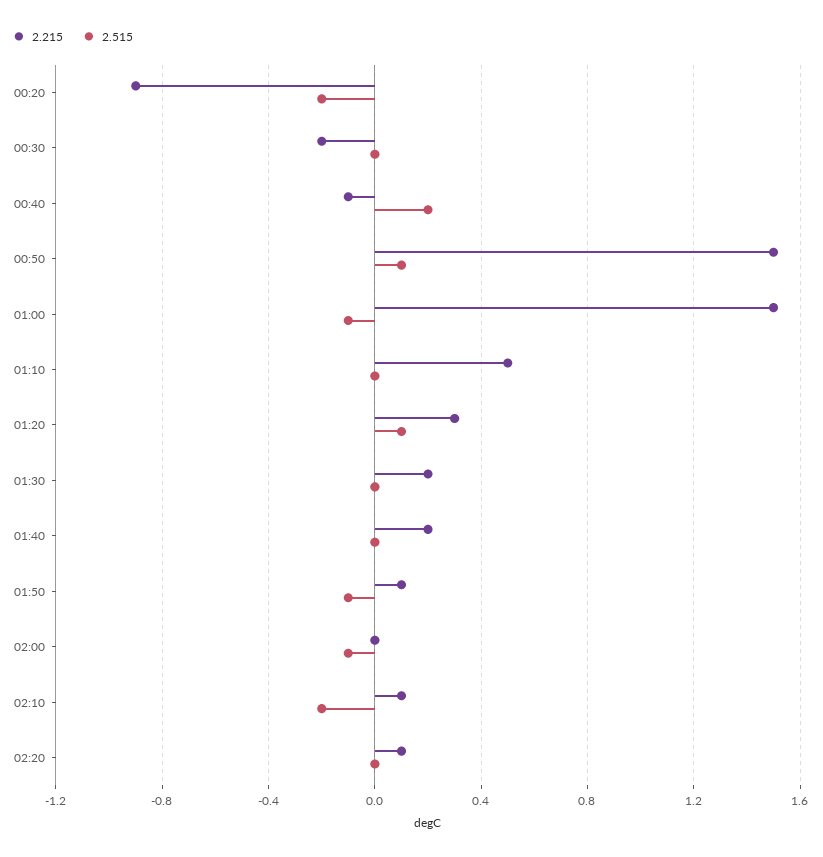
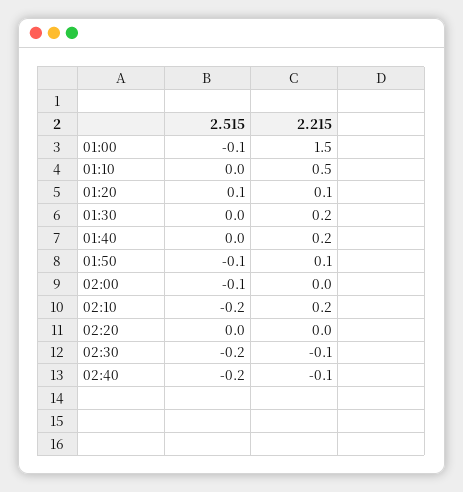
2.215, 00:20: -0.9 -> none
2.515, 00:20: -0.2 -> none
2.215, 00:30: -0.2 -> none
2.515, 00:30: 0 -> none
2.215, 00:40: -0.1 -> none
2.515, 00:40: 0.2 -> none
2.215, 00:50: 1.5 -> none
2.515, 00:50: 0.1 -> none
2.215, 01:20: 0.3 -> 0.1
2.215, 02:10: 0.1 -> 0.2
2.215, 02:20: 0.1 -> 0
2.515, 02:30: none -> -0.2
2.215, 02:30: none -> -0.1
2.515, 02:40: none -> -0.2
2.215, 02:40: none -> -0.1

